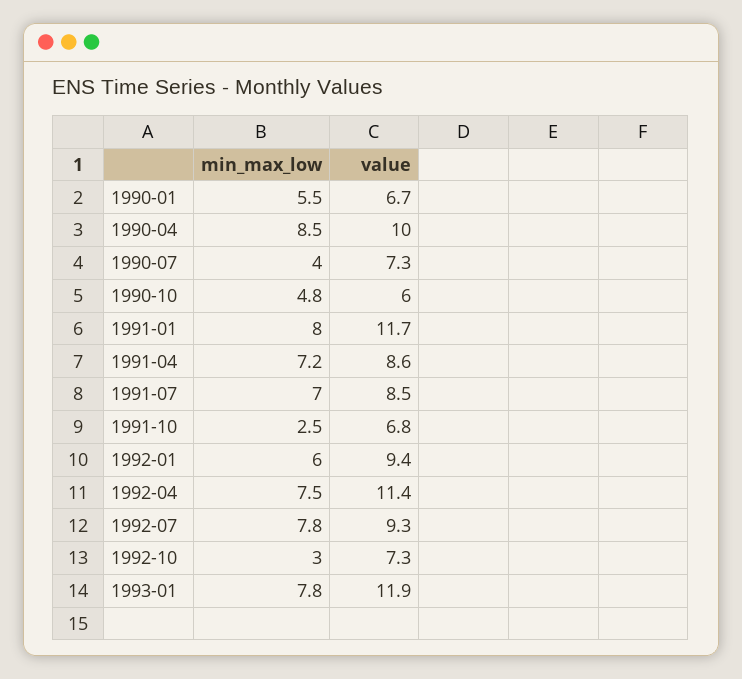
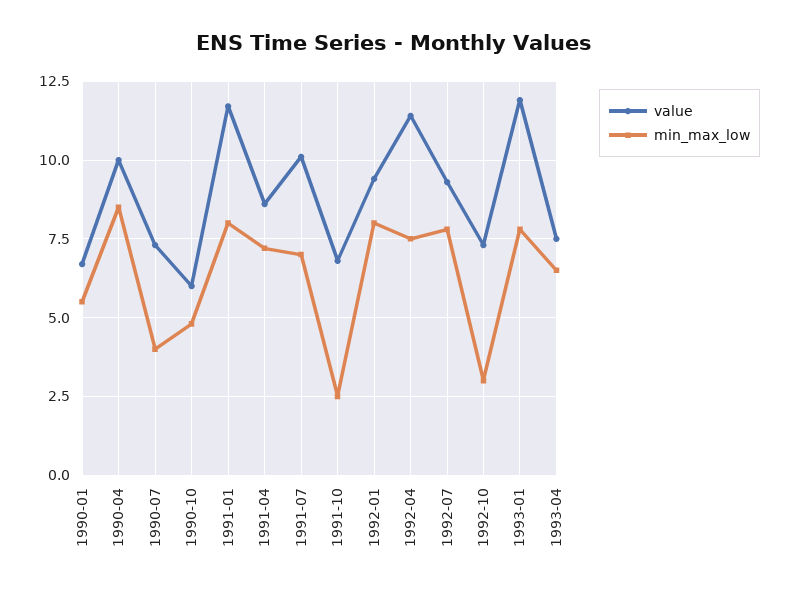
value, 1991-07: 8.5 -> 10
min_max_low, 1992-01: 6 -> 8
value, 1993-04: none -> 7.5
min_max_low, 1993-04: none -> 6.5

